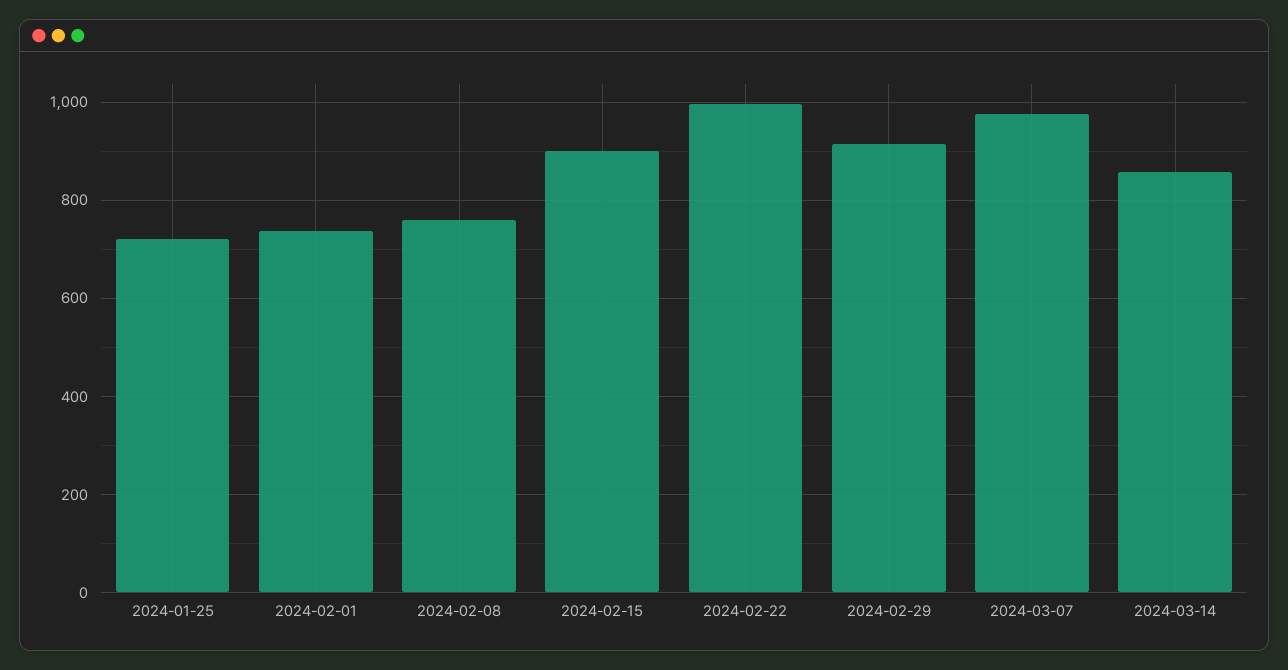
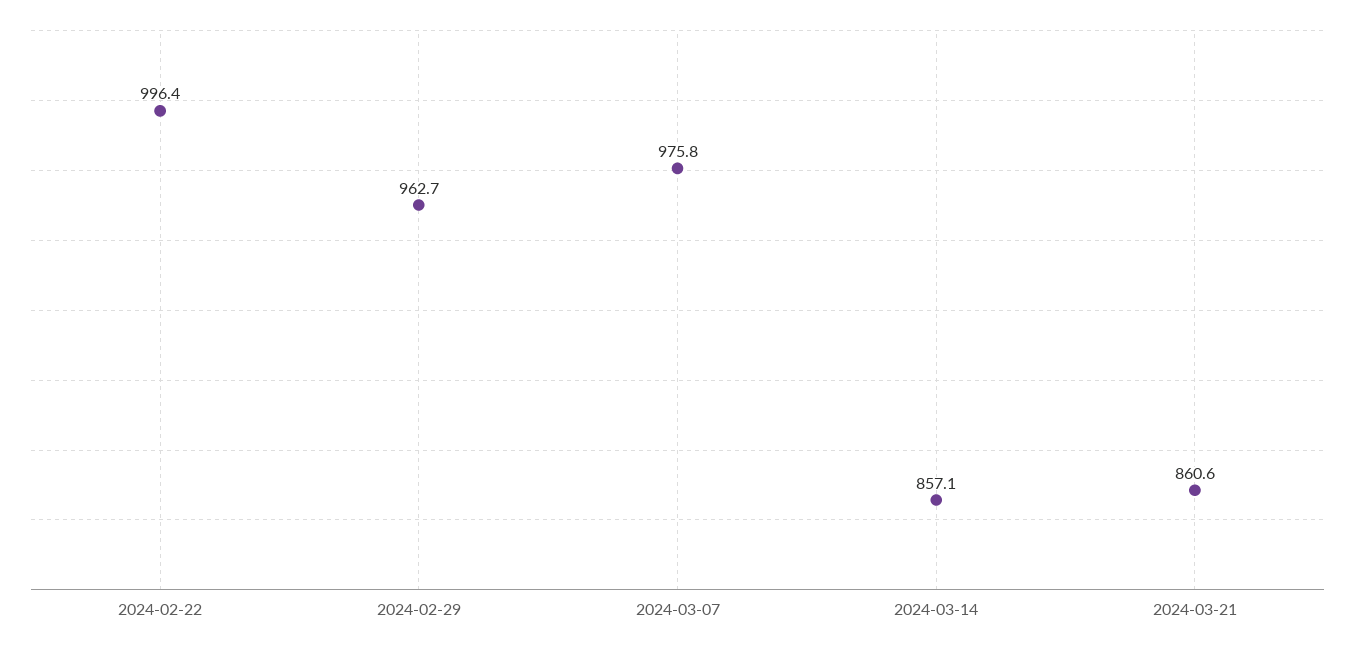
2024-01-25: 720 -> none
2024-02-01: 740 -> none
2024-02-08: 760 -> none
2024-02-15: 900 -> none
2024-02-29: 920 -> 962.7
2024-03-21: none -> 860.6

